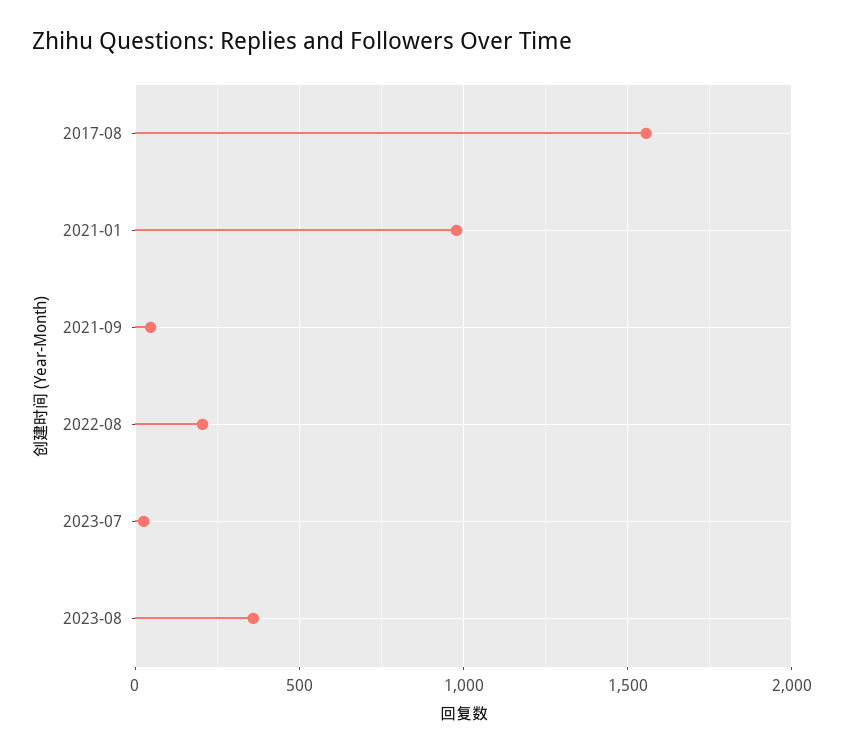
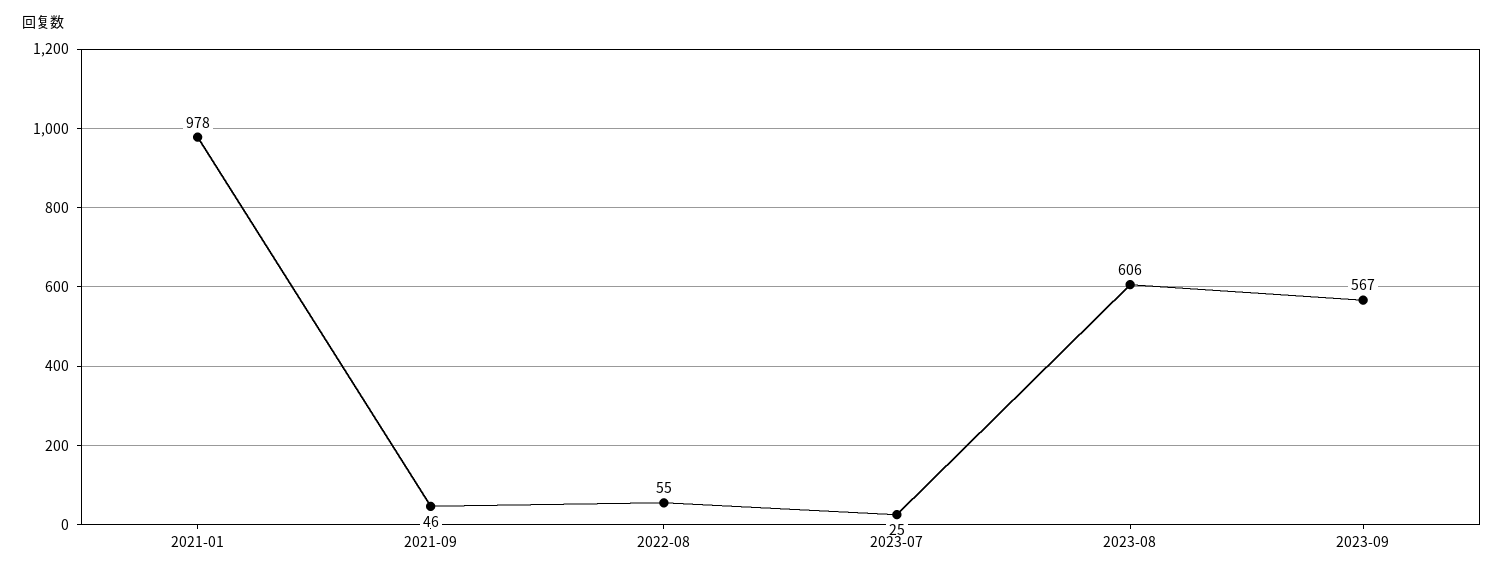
2017-08: 1550 -> none
2022-08: 200 -> 55
2023-08: 350 -> 606
2023-09: none -> 567

